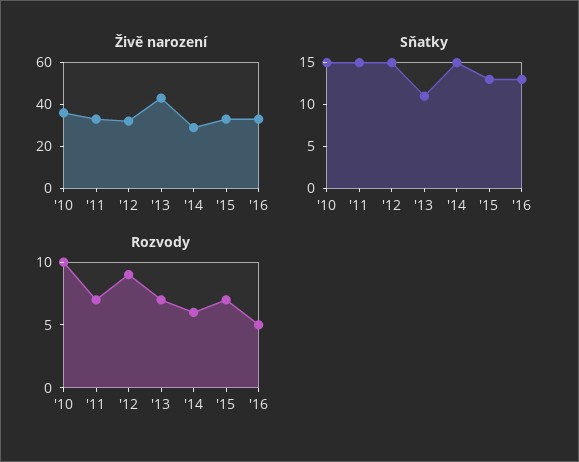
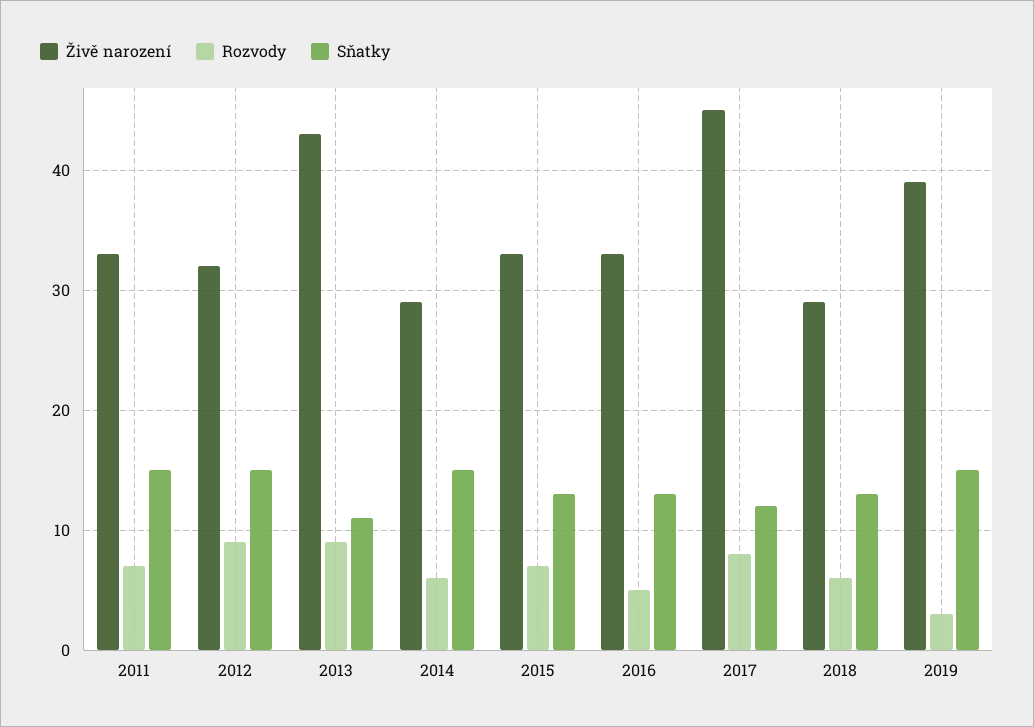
Živě narození, '10: 35 -> none
Sňatky, '10: 15 -> none
Rozvody, '10: 10 -> none
Rozvody, '13: 7 -> 9
Živě narození, 2017: none -> 45
Rozvody, 2017: none -> 8
Sňatky, 2017: none -> 12
Živě narození, 2018: none -> 29
Rozvody, 2018: none -> 6
Sňatky, 2018: none -> 13
Živě narození, 2019: none -> 39
Rozvody, 2019: none -> 3
Sňatky, 2019: none -> 15

